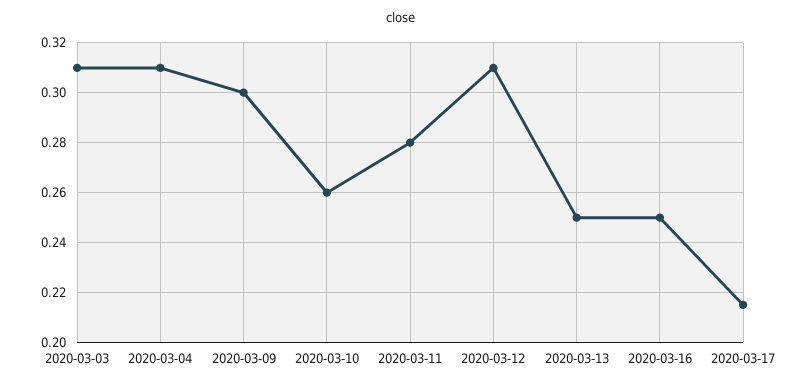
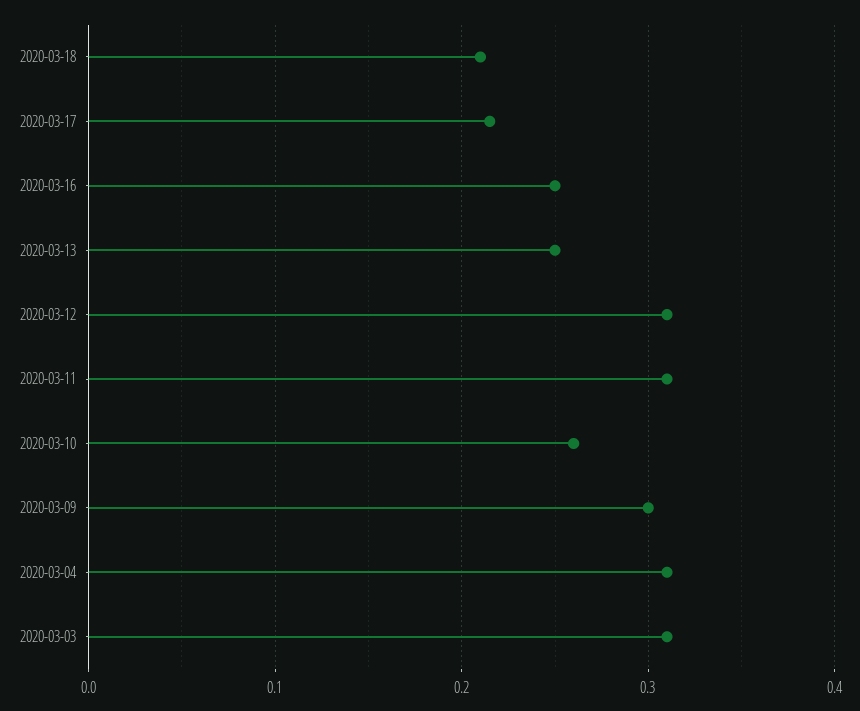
2020-03-11: 0.28 -> 0.31
2020-03-18: none -> 0.21

